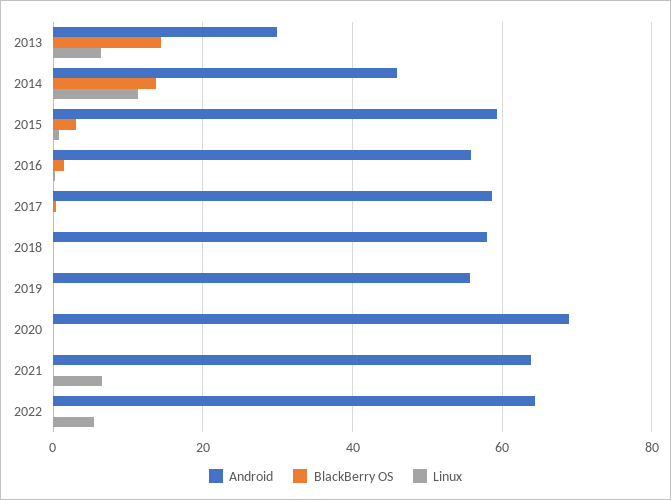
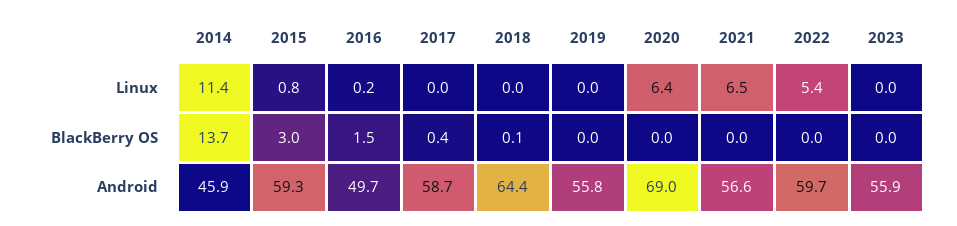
Android, 2013: 30 -> none
BlackBerry OS, 2013: 14 -> none
Linux, 2013: 6 -> none
Android, 2016: 56 -> 49.7
Android, 2018: 58 -> 64.4
Linux, 2020: 0 -> 6.4
Android, 2021: 64 -> 56.6
Android, 2022: 64 -> 59.7
Linux, 2023: none -> 0
BlackBerry OS, 2023: none -> 0
Android, 2023: none -> 55.9

